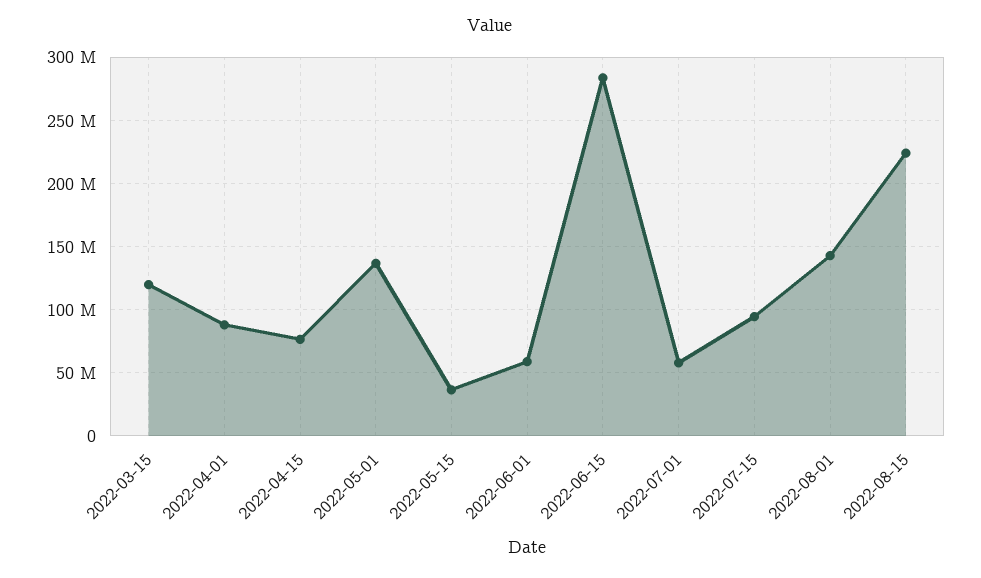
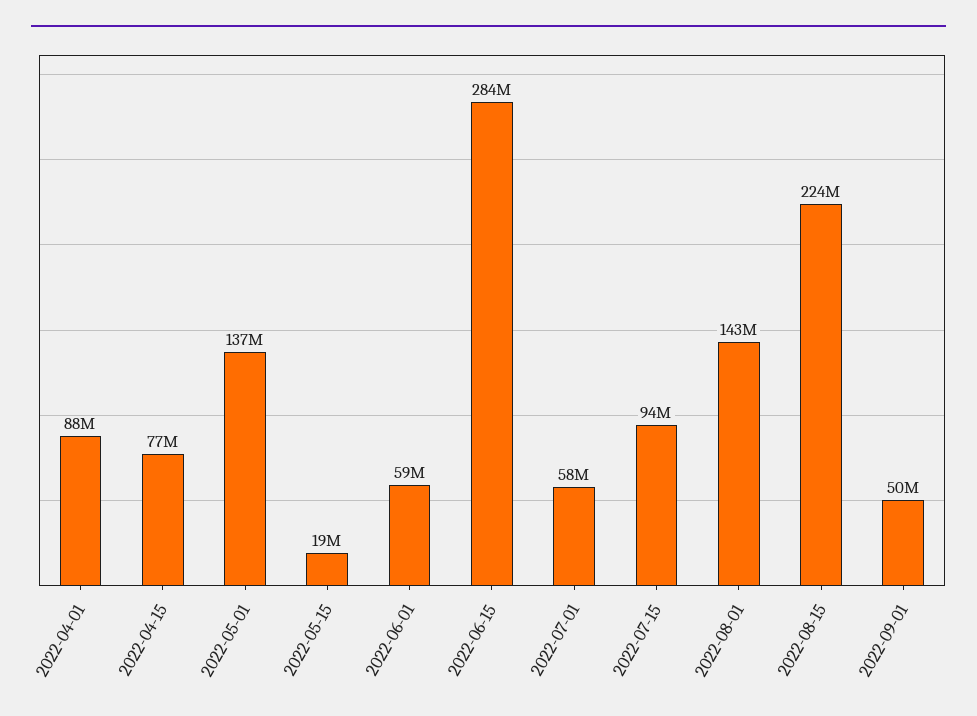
2022-03-15: 120000000 -> none
2022-05-15: 35000000 -> 19000000
2022-09-01: none -> 50000000

